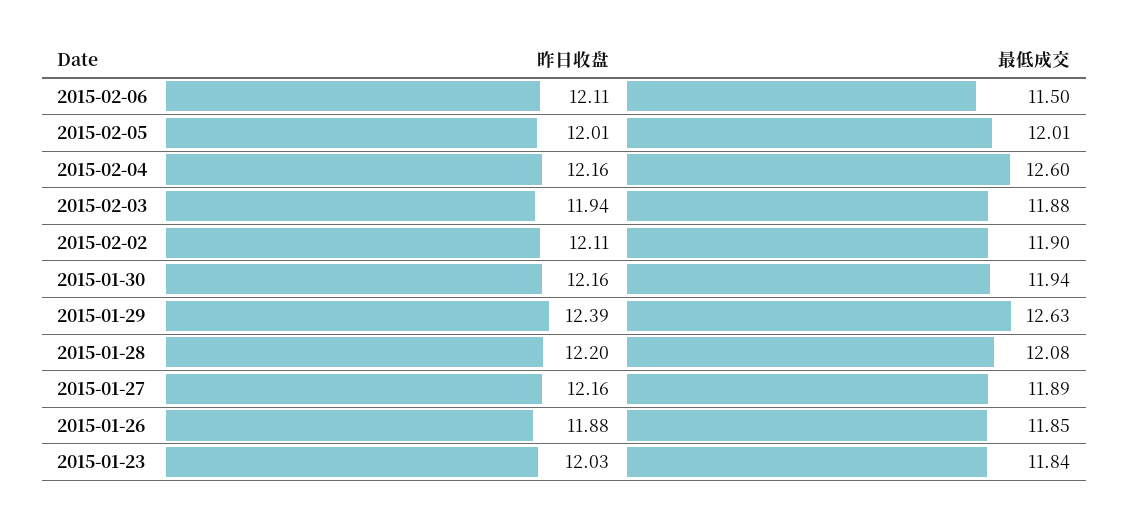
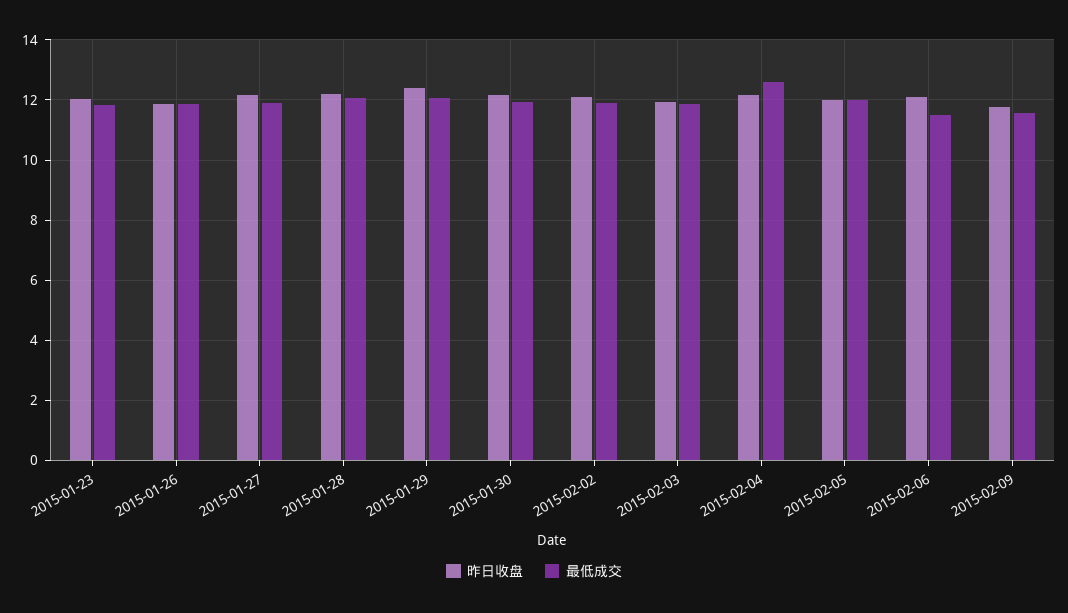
最低成交, 2015-01-29: 12.63 -> 12
昨日收盘, 2015-02-09: none -> 11.8
最低成交, 2015-02-09: none -> 11.6

